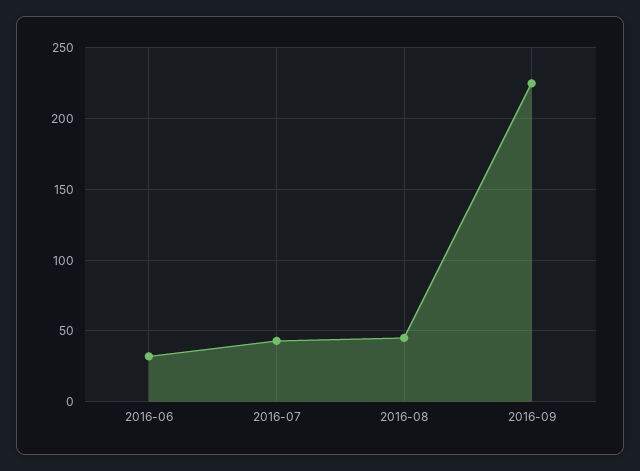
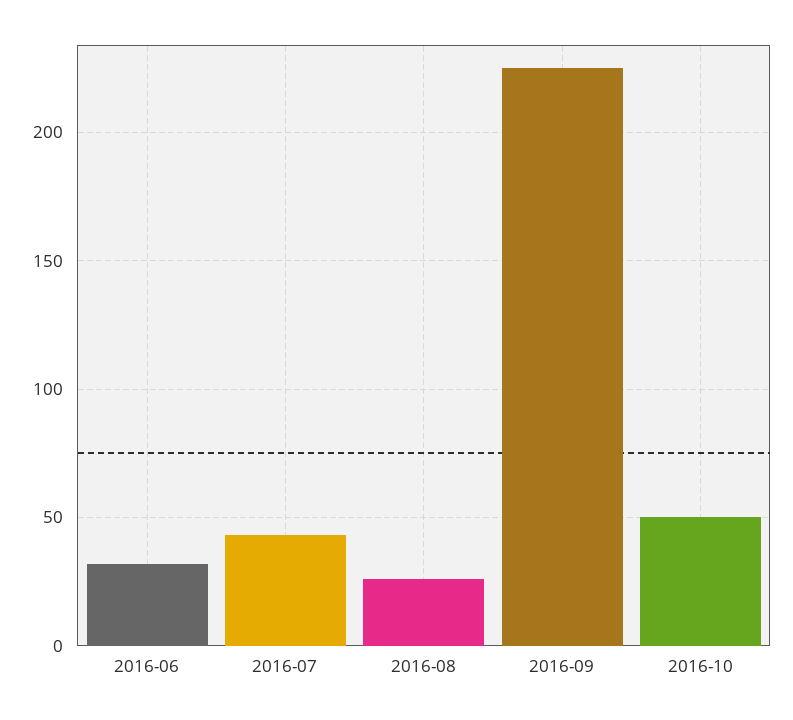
2016-08: 45 -> 25
2016-10: none -> 50

